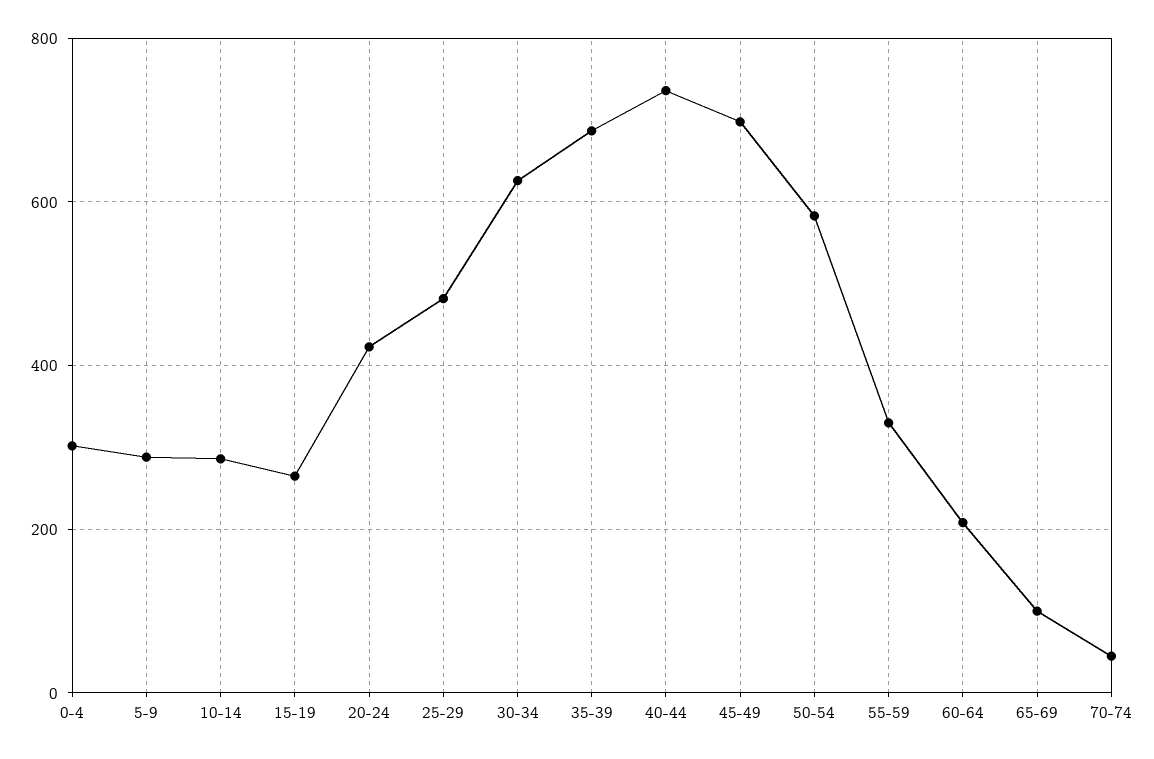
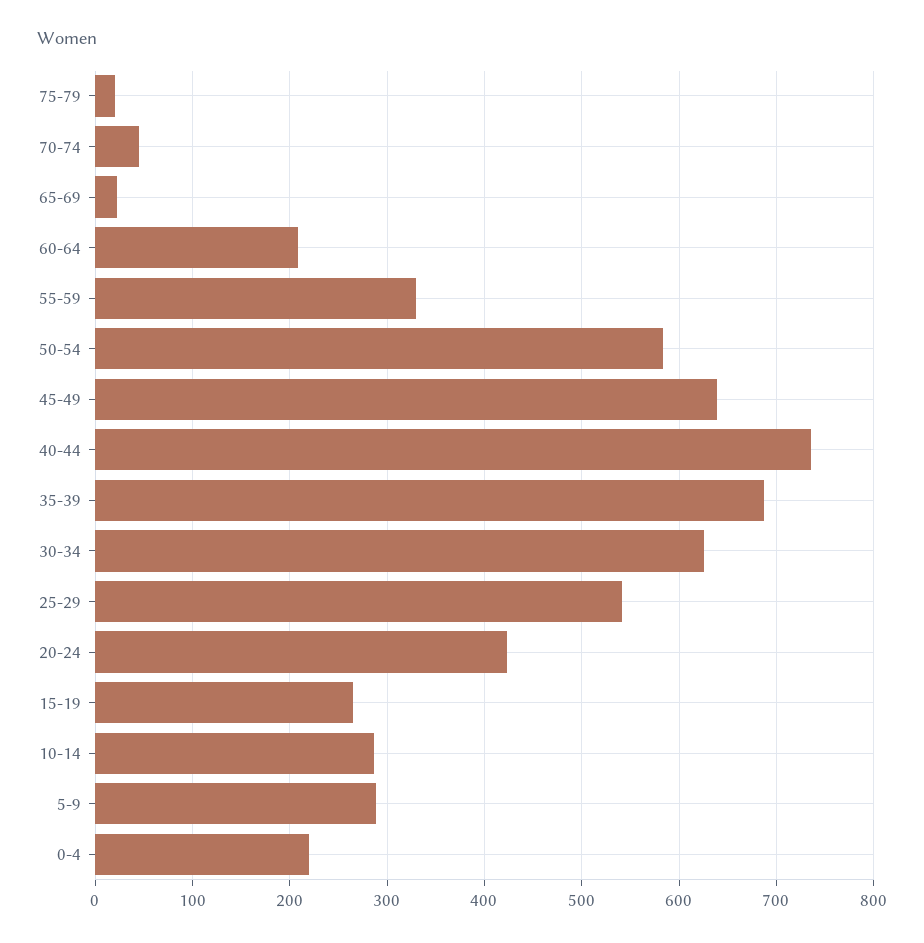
0-4: 300 -> 220
25-29: 480 -> 540
45-49: 700 -> 640
65-69: 100 -> 20
75-79: none -> 20

